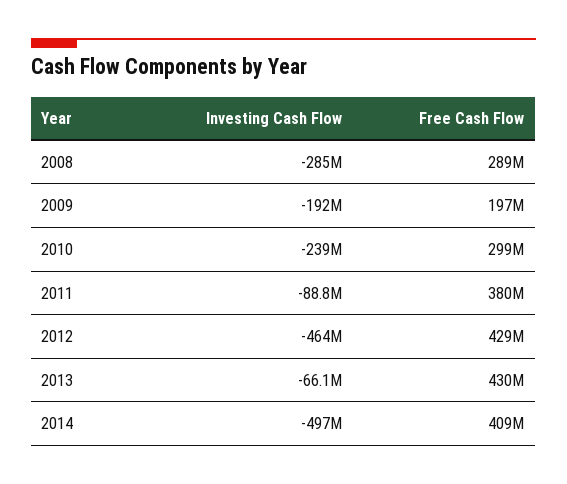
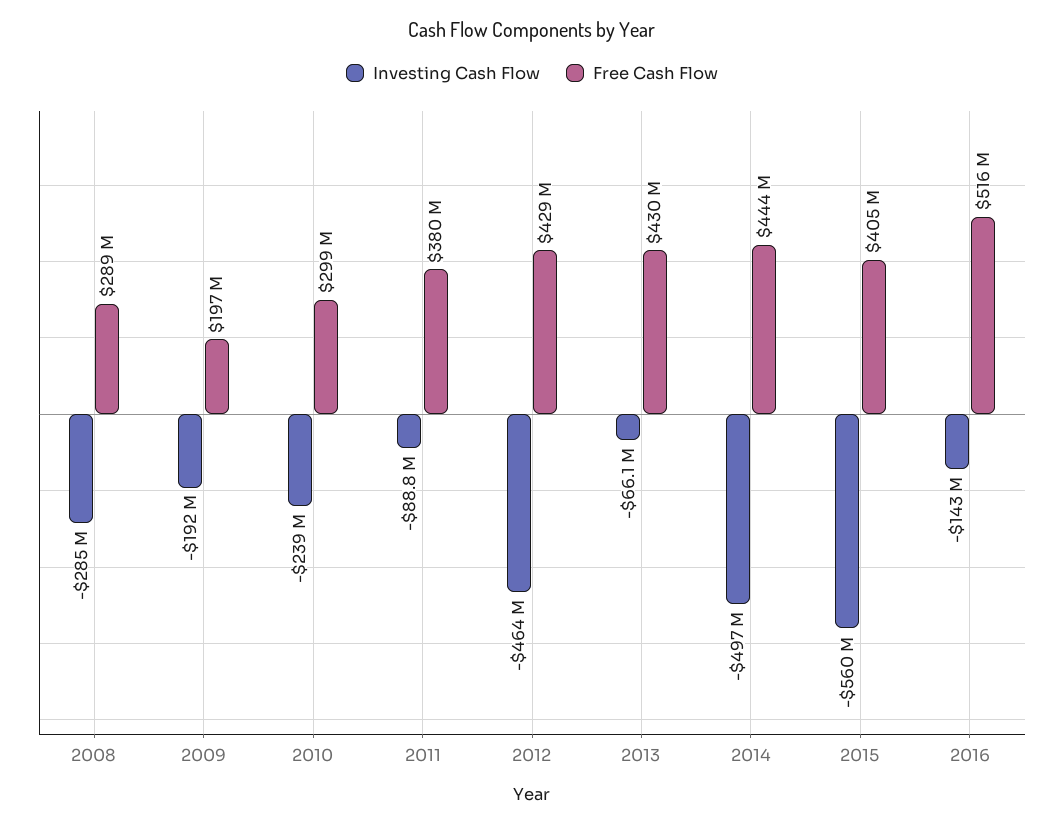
Free Cash Flow, 2014: 409000000 -> 444000000
Investing Cash Flow, 2015: none -> -560000000
Free Cash Flow, 2015: none -> 405000000
Investing Cash Flow, 2016: none -> -143000000
Free Cash Flow, 2016: none -> 516000000

